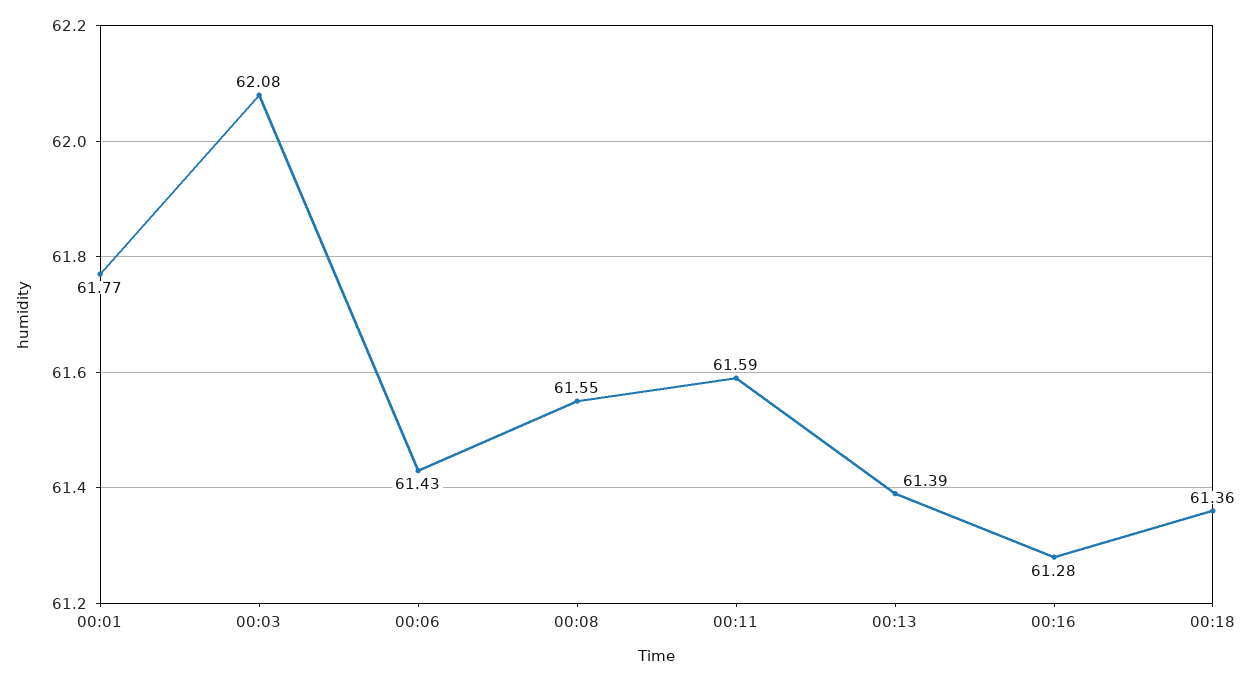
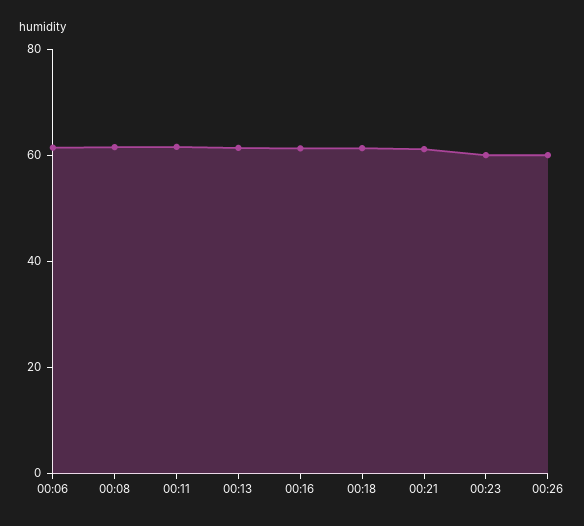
00:01: 61.77 -> none
00:03: 62.08 -> none
00:21: none -> 60
00:23: none -> 60
00:26: none -> 60

